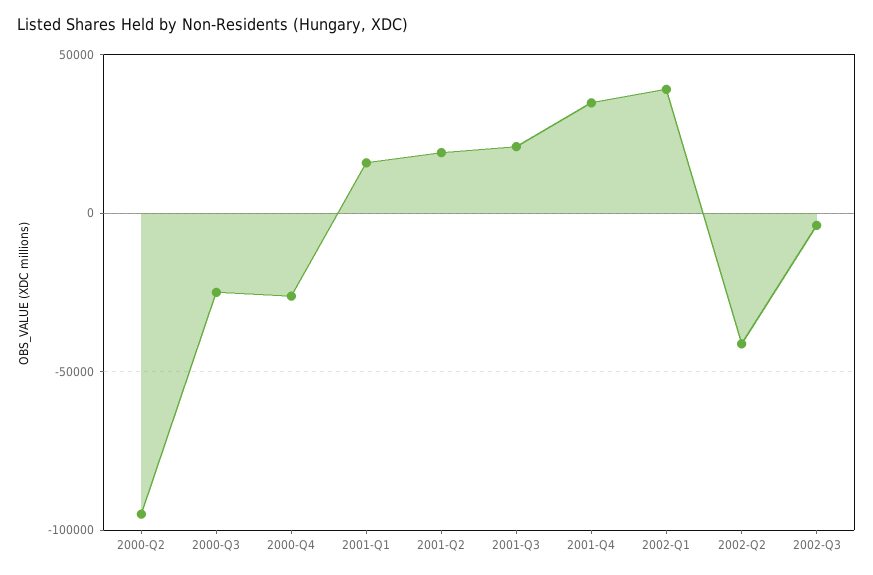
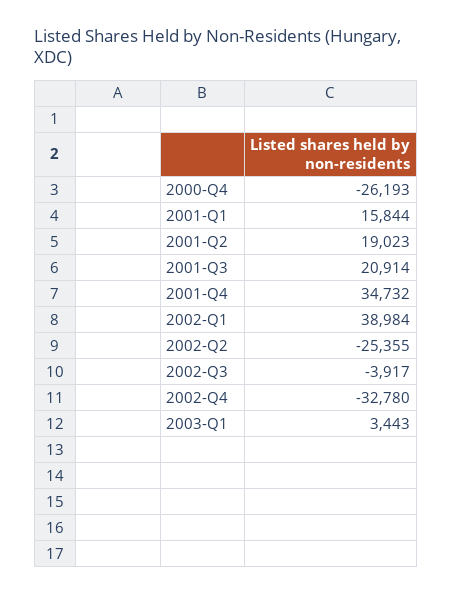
2000-Q2: -95000 -> none
2000-Q3: -25000 -> none
2002-Q2: -40000 -> -25355
2002-Q4: none -> -32780
2003-Q1: none -> 3443

